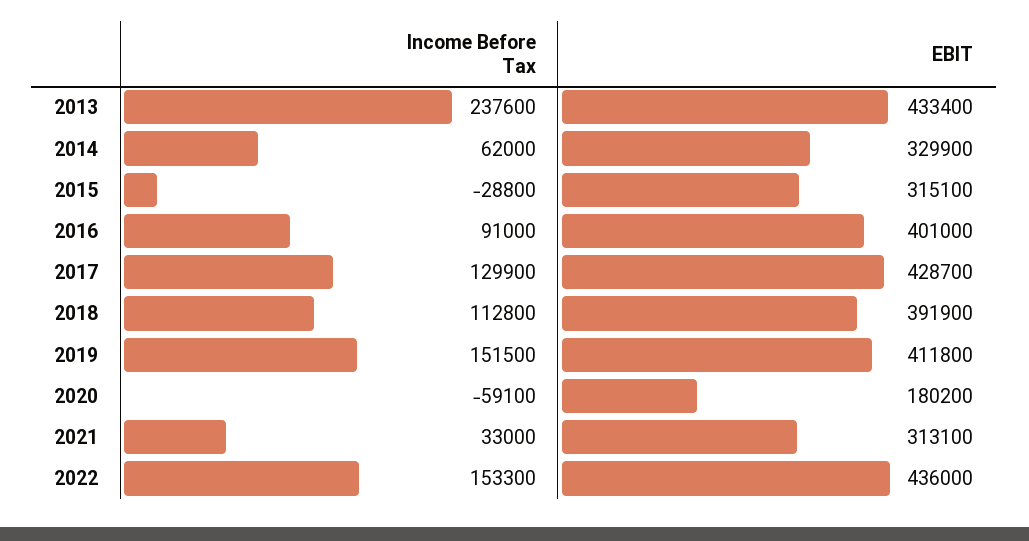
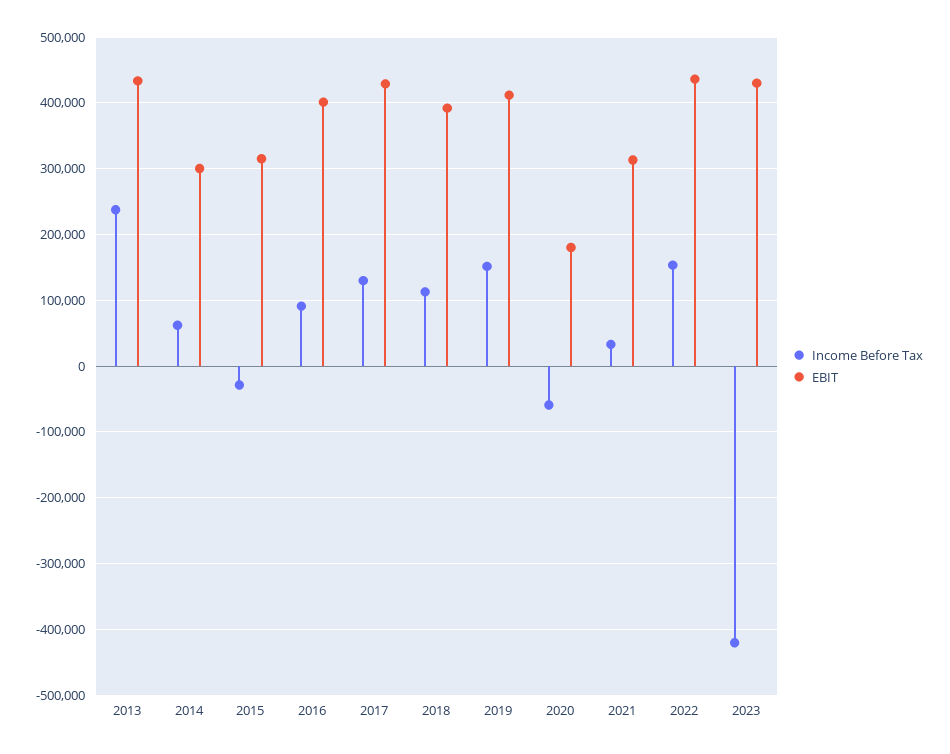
EBIT, 2014: 329900 -> 300000
Income Before Tax, 2023: none -> -420000
EBIT, 2023: none -> 430000

